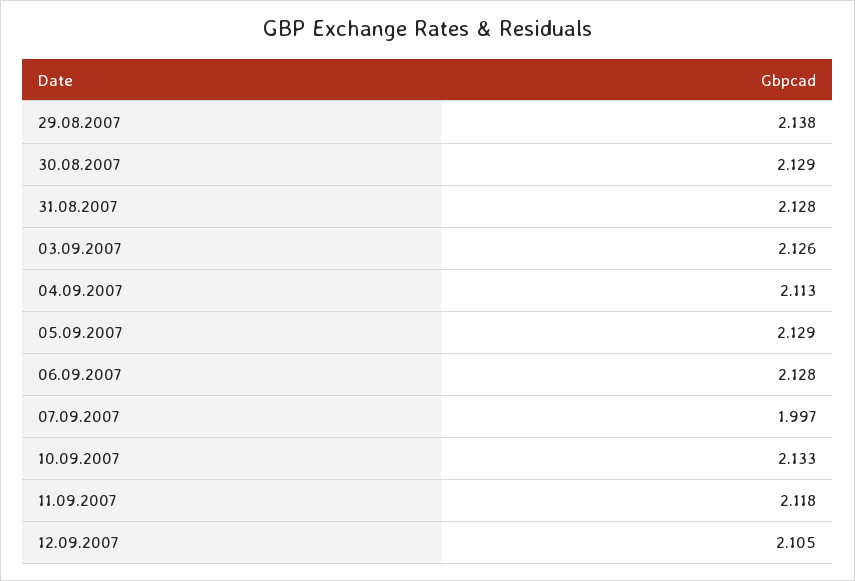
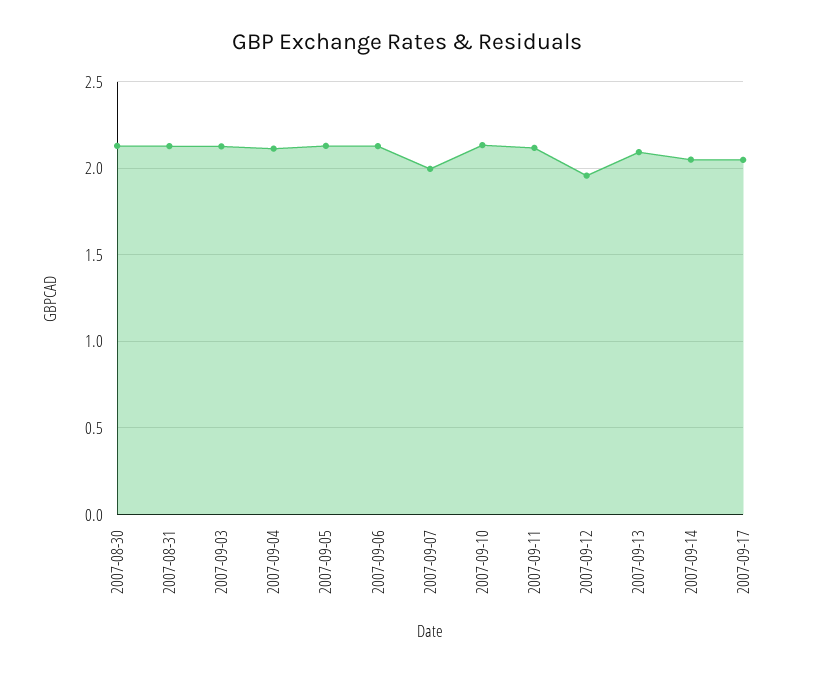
29.08.2007: 2.138 -> none
12.09.2007: 2.105 -> 1.95
2007-09-13: none -> 2.1
2007-09-14: none -> 2.05
2007-09-17: none -> 2.05

